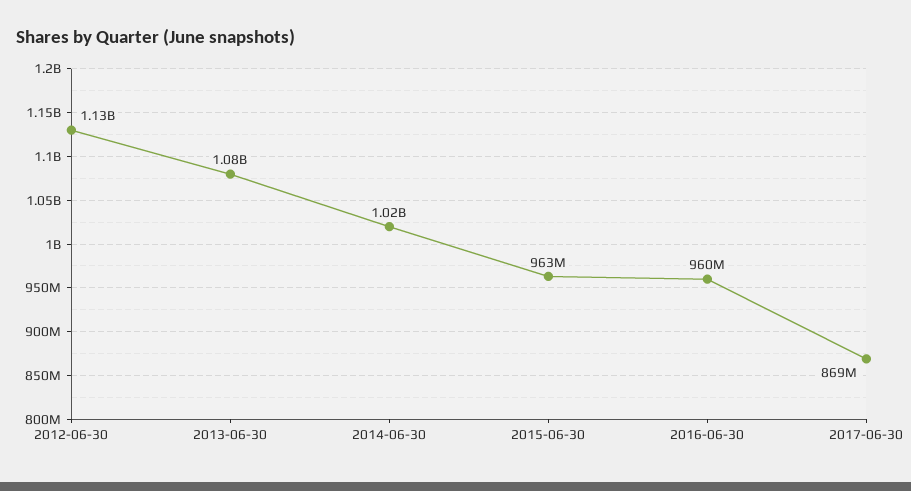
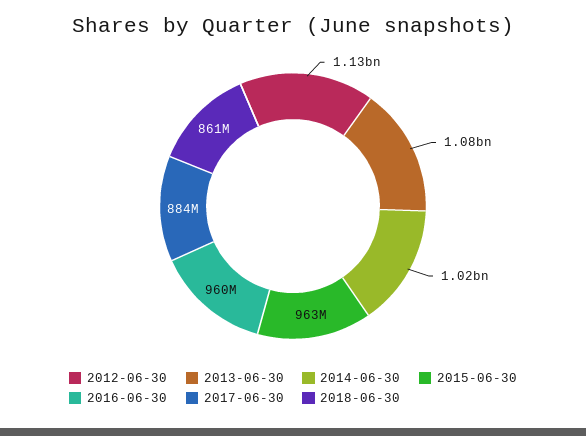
2017-06-30: 869000000 -> 884000000
2018-06-30: none -> 861000000

